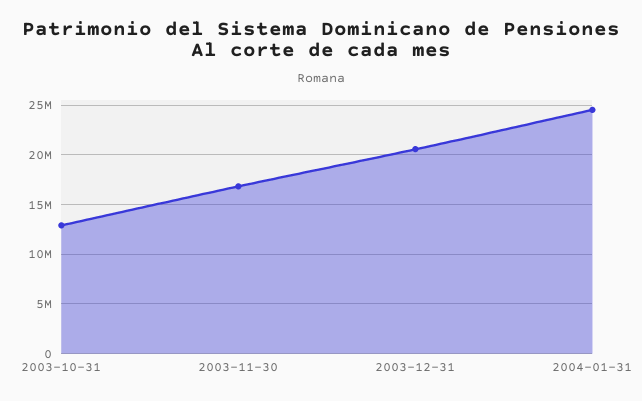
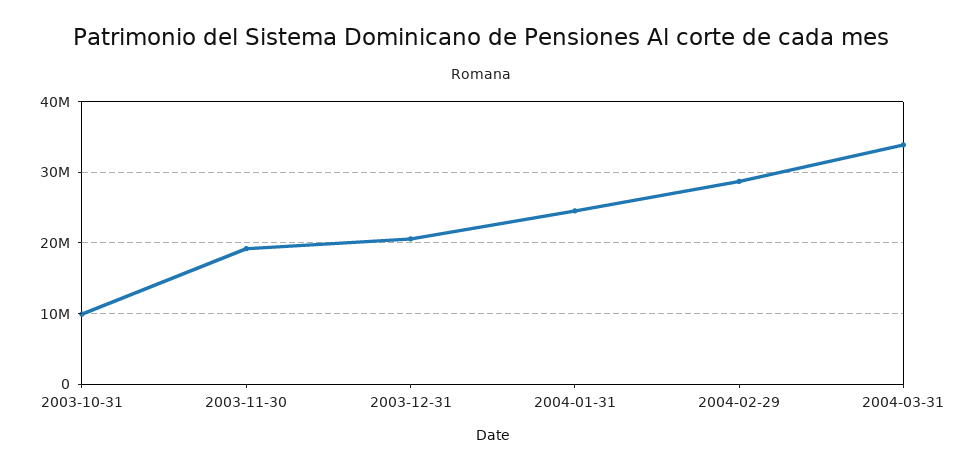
2003-10-31: 13000000 -> 10000000
2003-11-30: 17000000 -> 19000000
2004-02-29: none -> 29000000
2004-03-31: none -> 34000000

